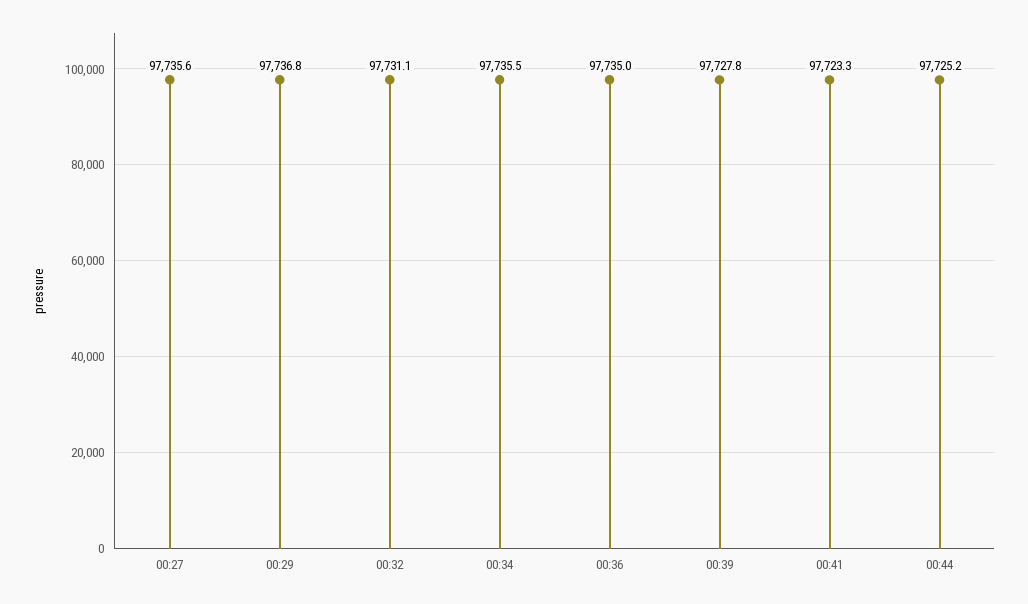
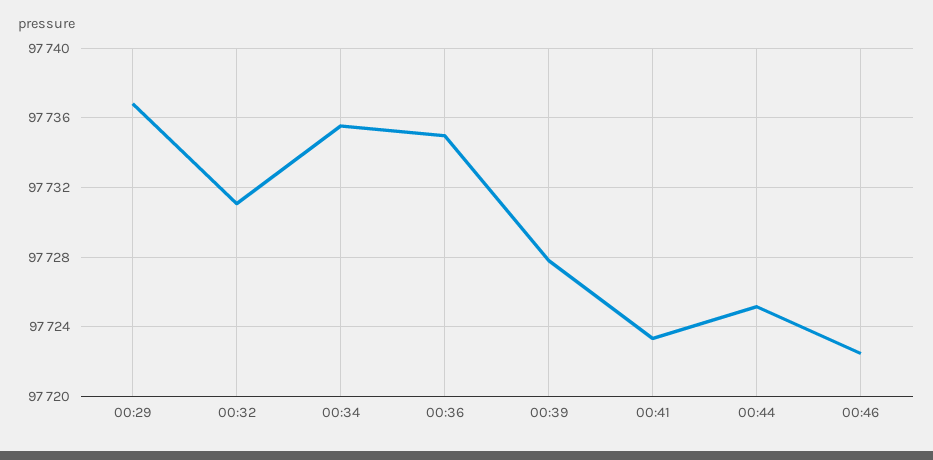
00:27: 97735.6 -> none
00:46: none -> 97722.5

